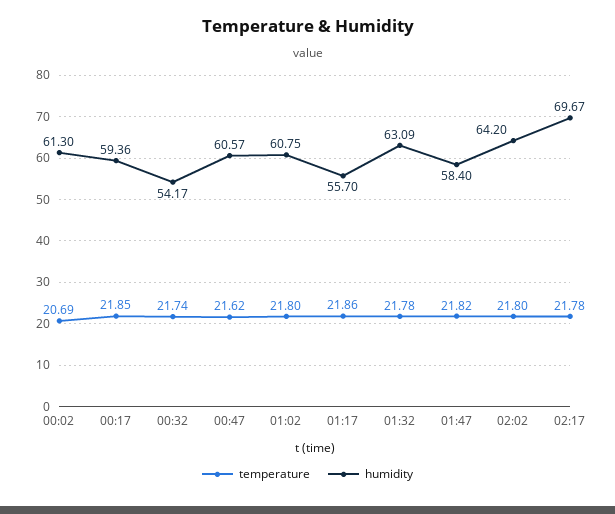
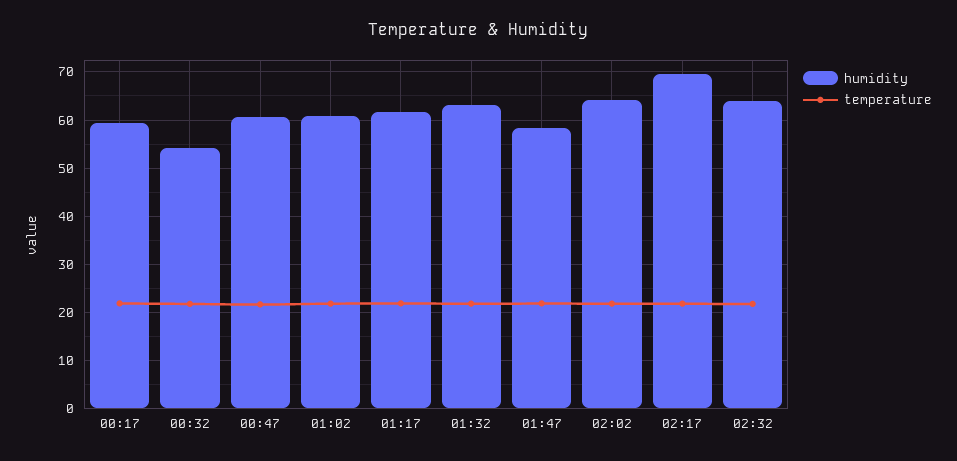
temperature, 00:02: 20.69 -> none
humidity, 00:02: 61.3 -> none
humidity, 01:17: 55.7 -> 62
humidity, 02:32: none -> 64
temperature, 02:32: none -> 22

